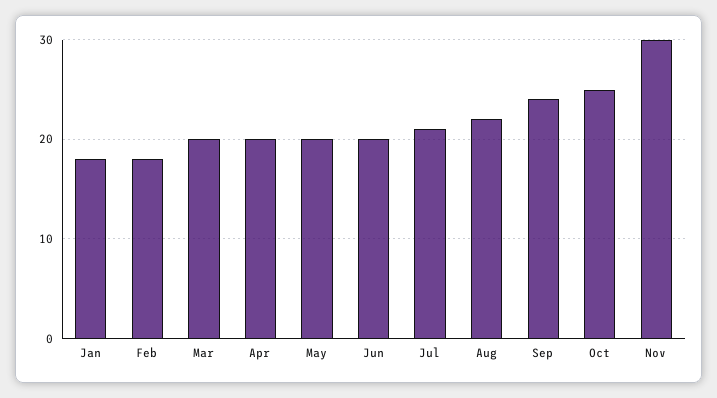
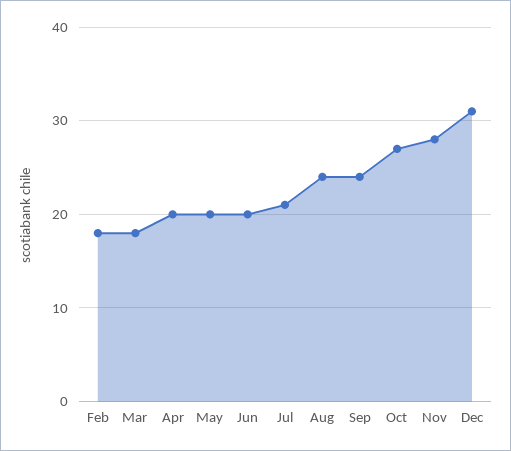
Jan: 18 -> none
Mar: 20 -> 18
Aug: 22 -> 24
Oct: 25 -> 27
Nov: 30 -> 28
Dec: none -> 31

